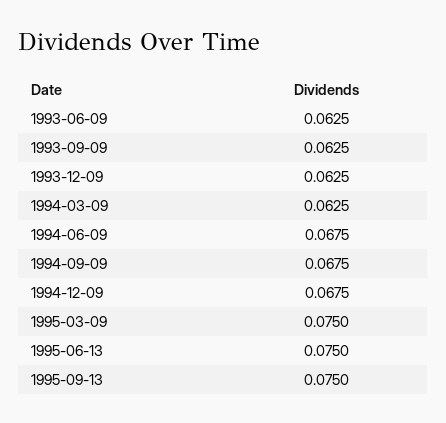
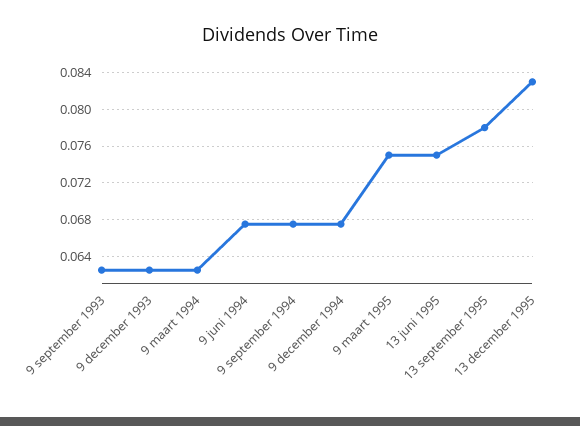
1993-06-09: 0.0625 -> none
1995-09-13: 0.075 -> 0.078
13 december 1995: none -> 0.083

